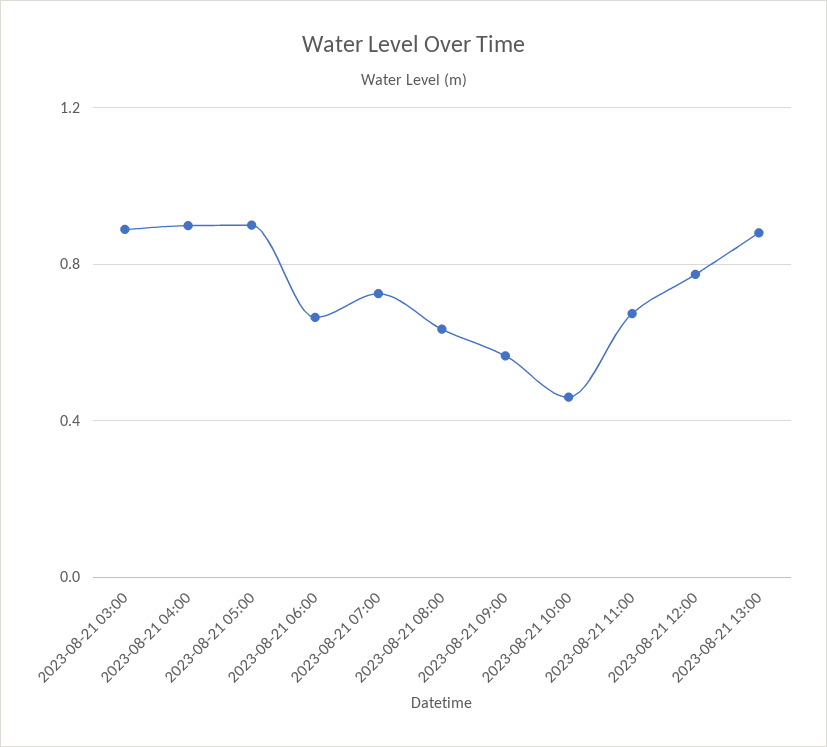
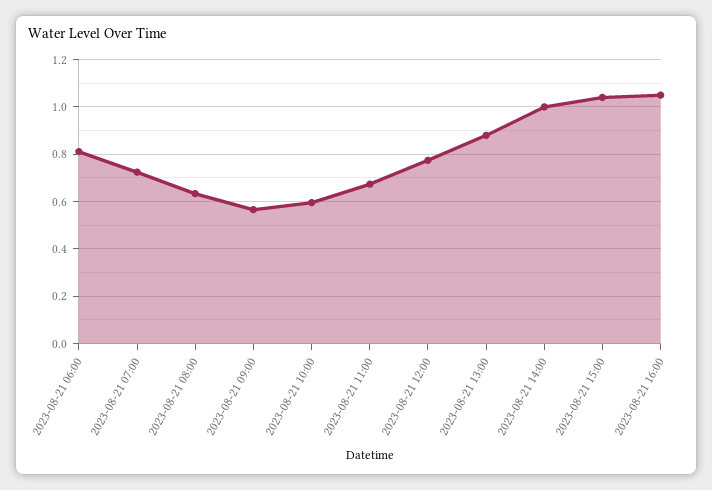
2023-08-21 03:00: 0.9 -> none
2023-08-21 04:00: 0.9 -> none
2023-08-21 05:00: 0.9 -> none
2023-08-21 06:00: 0.65 -> 0.8
2023-08-21 10:00: 0.45 -> 0.6
2023-08-21 14:00: none -> 1
2023-08-21 15:00: none -> 1.05
2023-08-21 16:00: none -> 1.05

